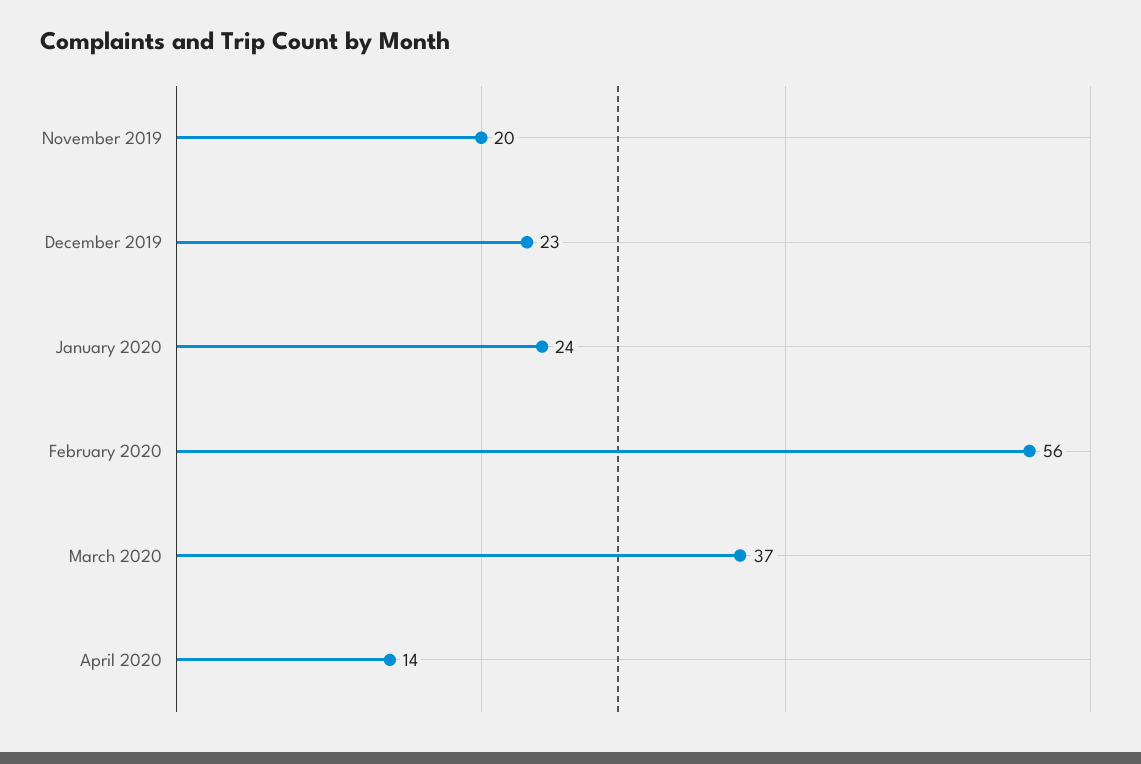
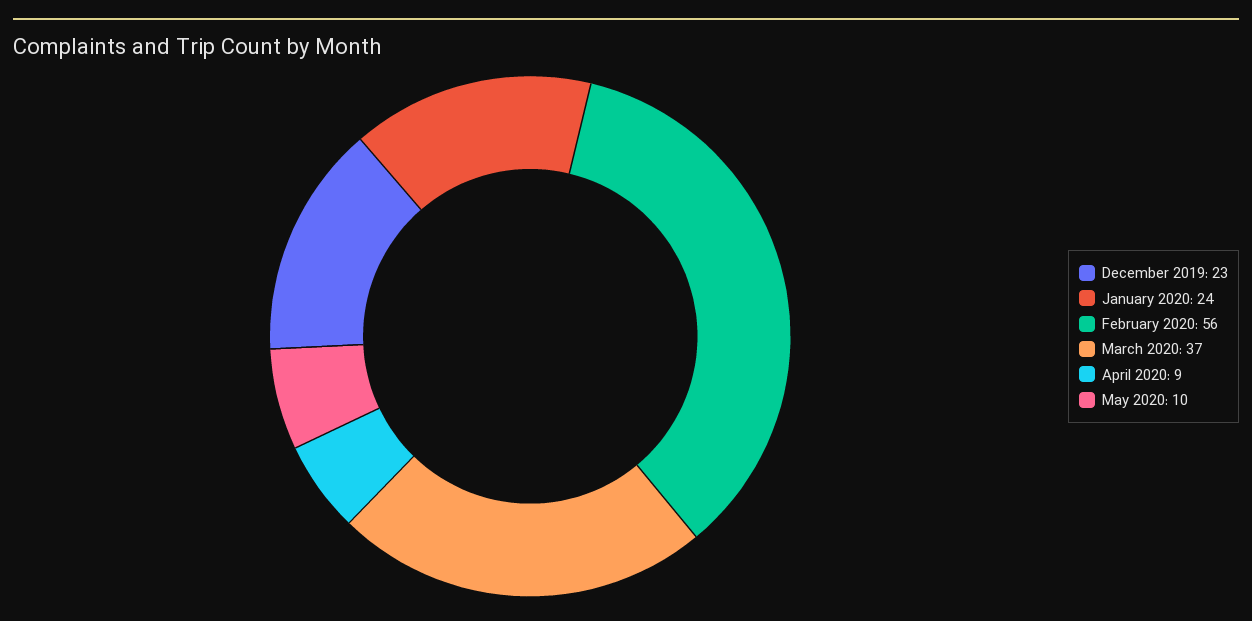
November 2019: 20 -> none
April 2020: 14 -> 9
May 2020: none -> 10

